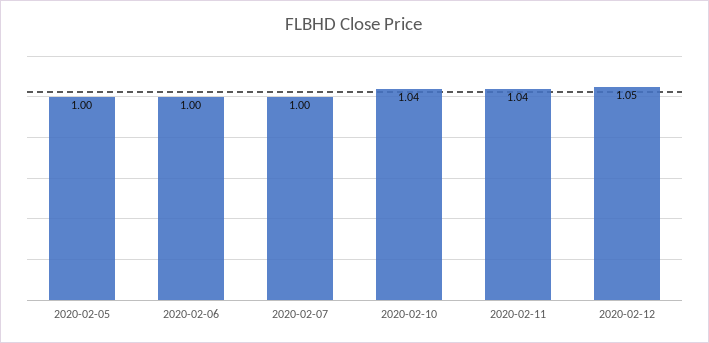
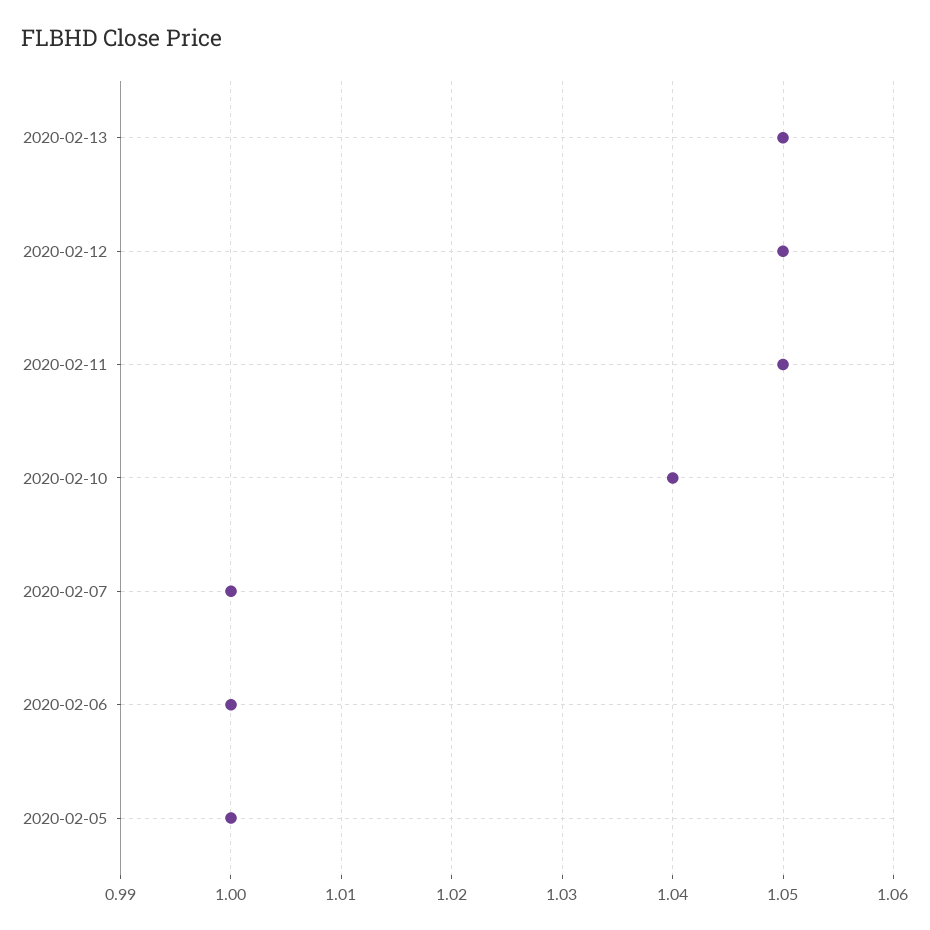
2020-02-11: 1.04 -> 1.05
2020-02-13: none -> 1.05

